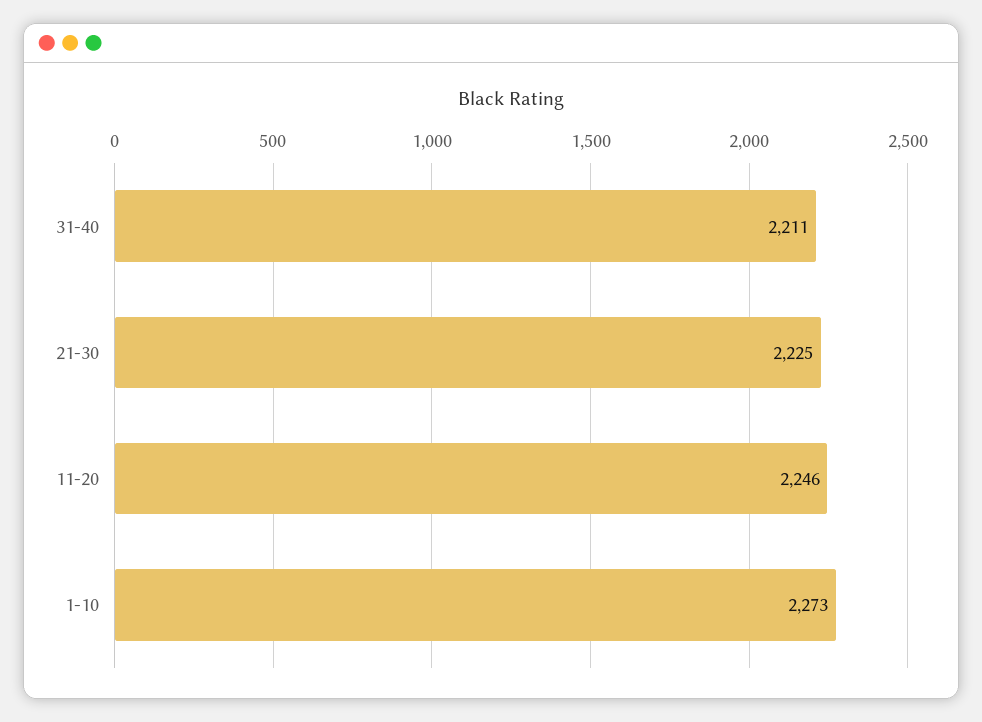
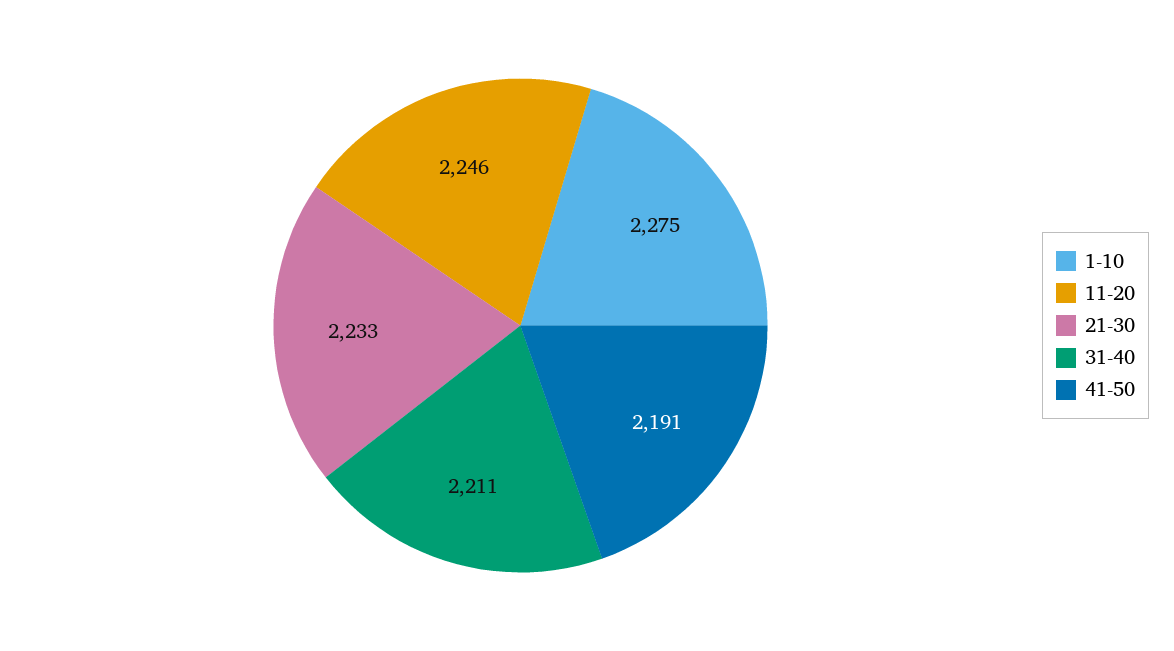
21-30: 2225 -> 2233
1-10: 2273 -> 2275
41-50: none -> 2191

